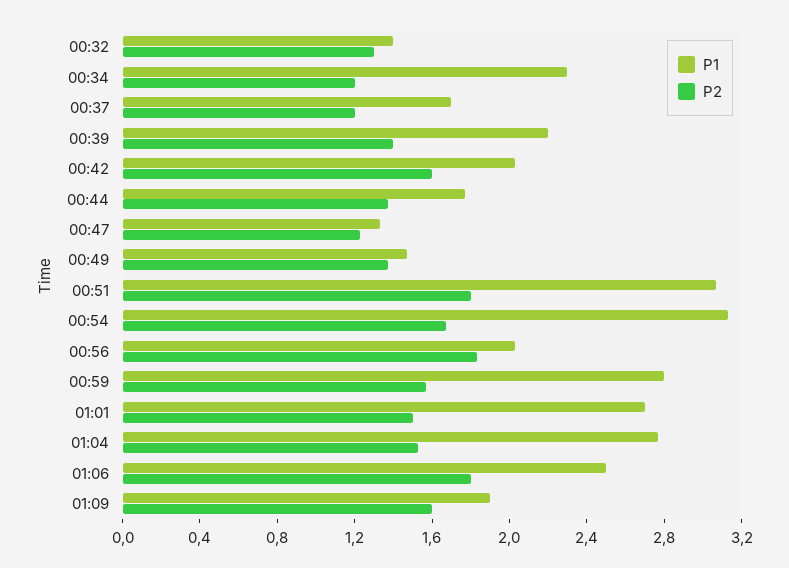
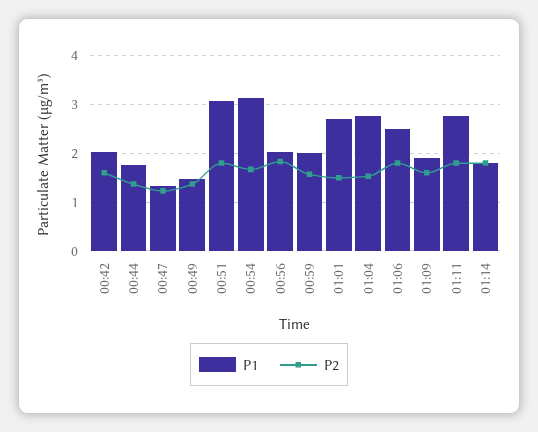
P1, 00:32: 1.4 -> none
P2, 00:32: 1.3 -> none
P1, 00:34: 2.3 -> none
P2, 00:34: 1.2 -> none
P1, 00:37: 1.7 -> none
P2, 00:37: 1.2 -> none
P1, 00:39: 2.2 -> none
P2, 00:39: 1.4 -> none
P1, 00:59: 2.8 -> 2
P1, 01:11: none -> 2.8
P2, 01:11: none -> 1.8
P1, 01:14: none -> 1.8
P2, 01:14: none -> 1.8

